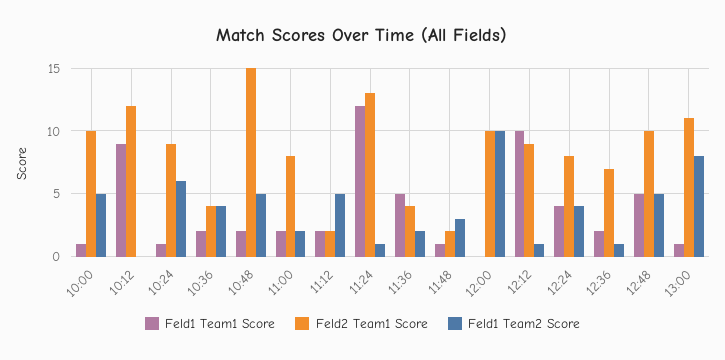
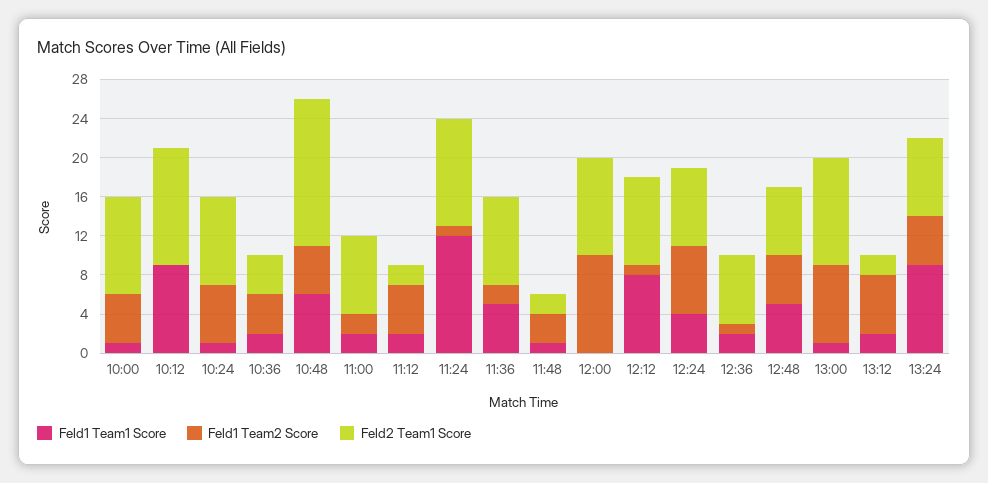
Feld1 Team1 Score, 10:48: 2 -> 6
Feld2 Team1 Score, 11:24: 13 -> 11
Feld2 Team1 Score, 11:36: 4 -> 9
Feld1 Team1 Score, 12:12: 10 -> 8
Feld1 Team2 Score, 12:24: 4 -> 7
Feld2 Team1 Score, 12:48: 10 -> 7
Feld1 Team1 Score, 13:12: none -> 2
Feld1 Team2 Score, 13:12: none -> 6
Feld2 Team1 Score, 13:12: none -> 2
Feld1 Team1 Score, 13:24: none -> 9
Feld1 Team2 Score, 13:24: none -> 5
Feld2 Team1 Score, 13:24: none -> 8

